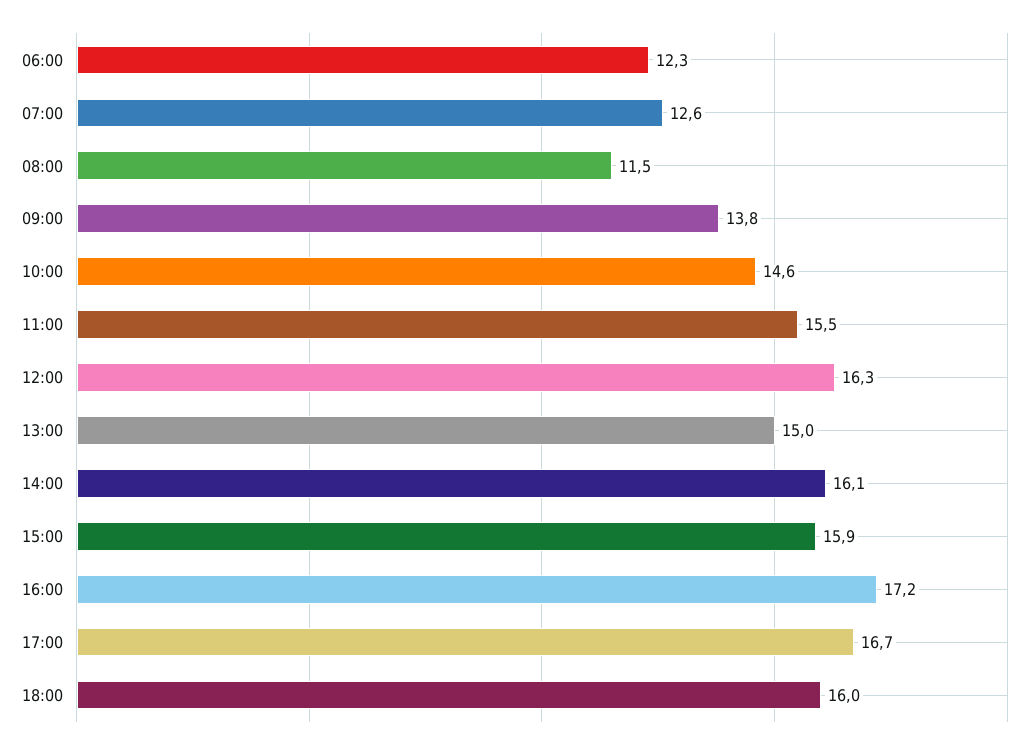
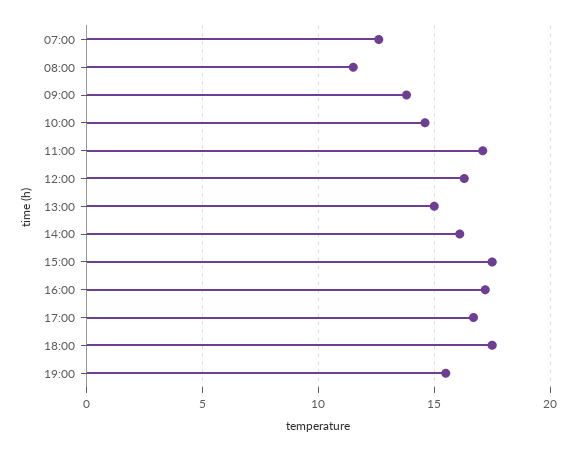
06:00: 12.3 -> none
11:00: 15.5 -> 17
15:00: 15.9 -> 17.5
18:00: 16 -> 17.5
19:00: none -> 15.5

